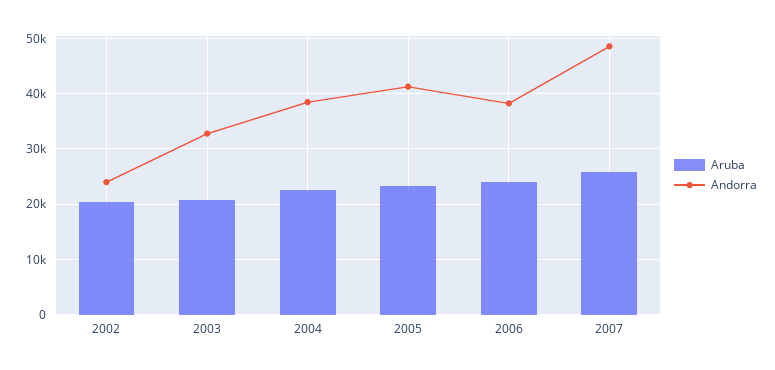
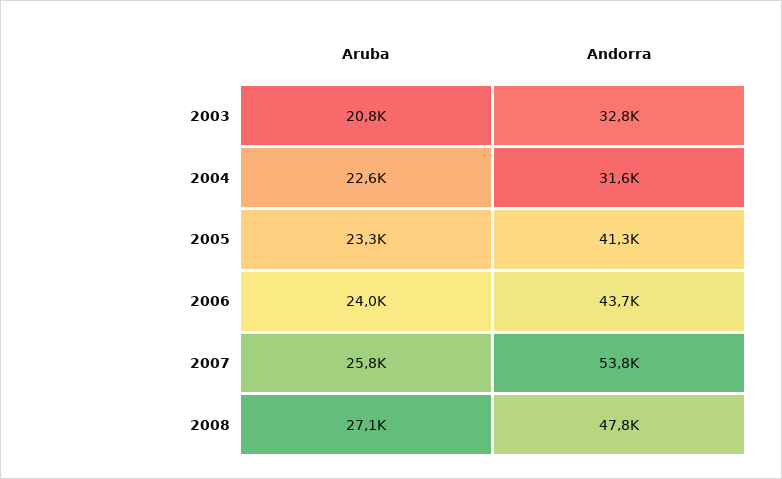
Aruba, 2002: 20000 -> none
Andorra, 2002: 24000 -> none
Andorra, 2004: 38000 -> 31600
Andorra, 2006: 38000 -> 43700
Andorra, 2007: 48000 -> 53800
Aruba, 2008: none -> 27100
Andorra, 2008: none -> 47800

